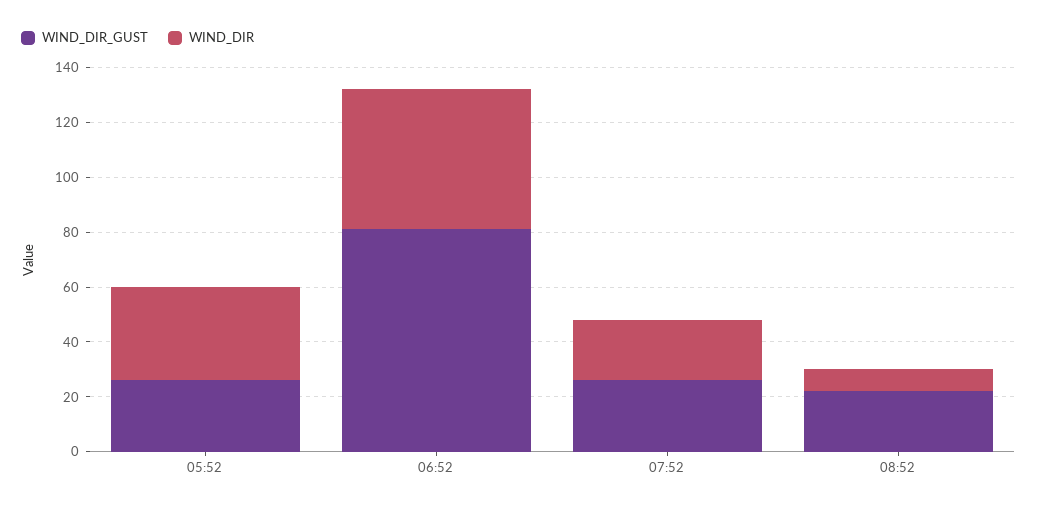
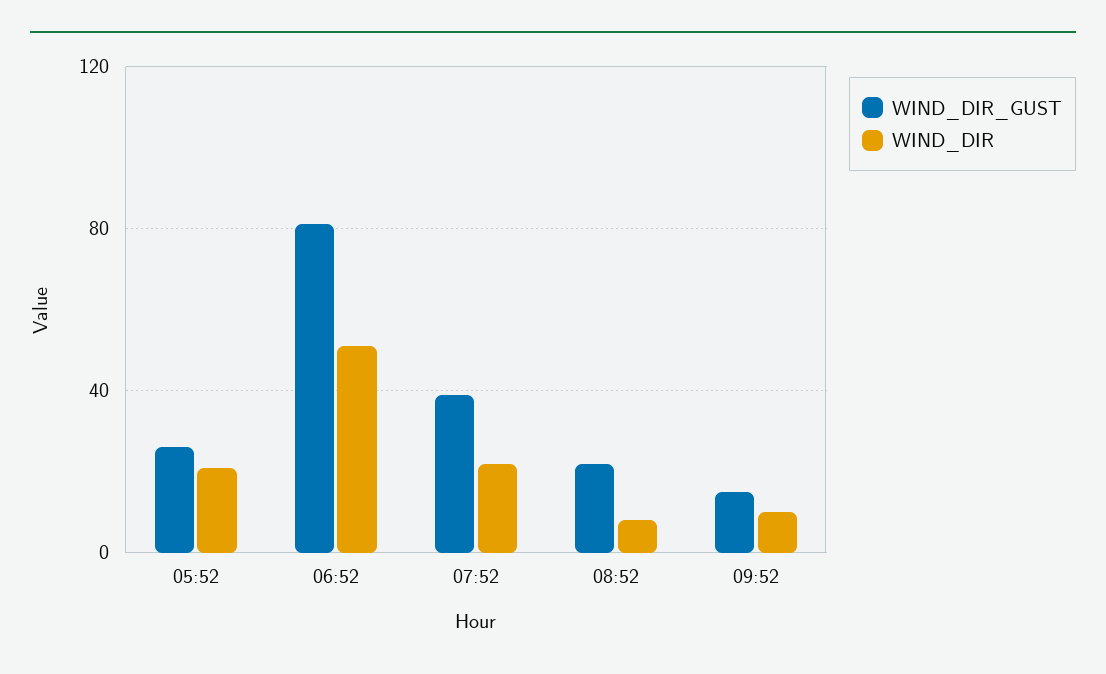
WIND_DIR, 05:52: 35 -> 20
WIND_DIR_GUST, 07:52: 25 -> 40
WIND_DIR_GUST, 09:52: none -> 15
WIND_DIR, 09:52: none -> 10

